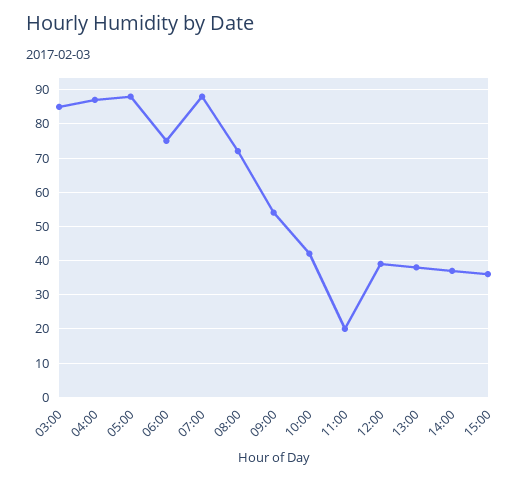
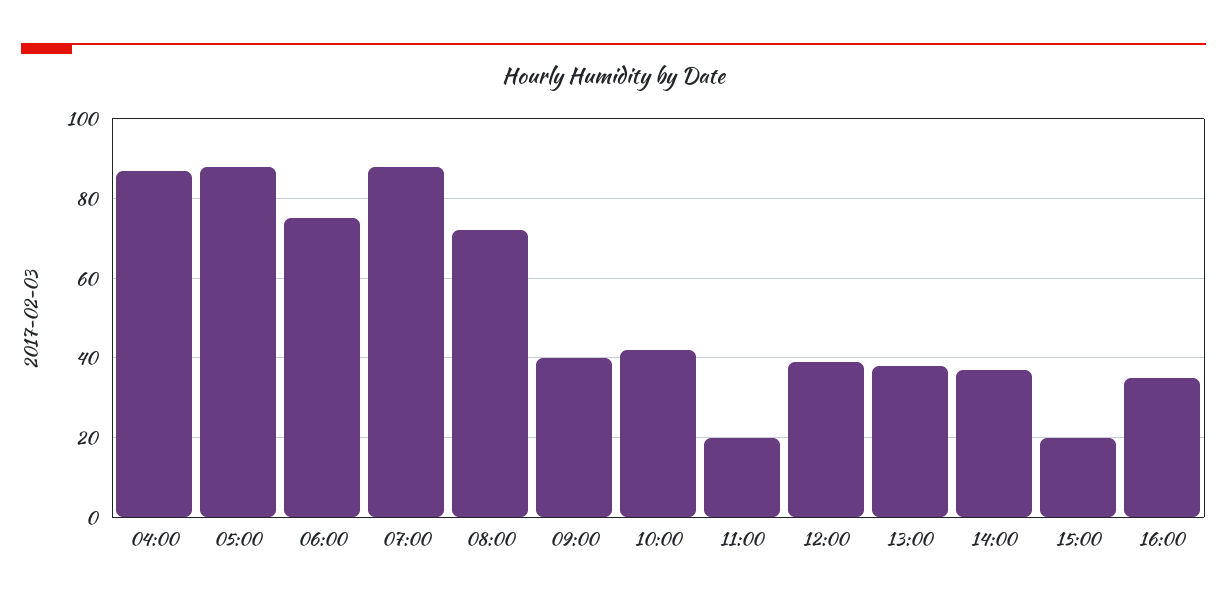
03:00: 85 -> none
09:00: 55 -> 40
15:00: 35 -> 20
16:00: none -> 35

